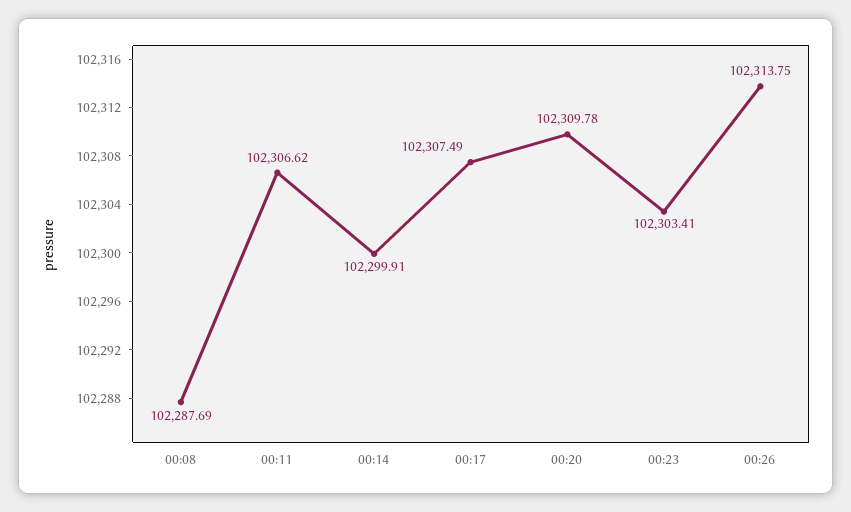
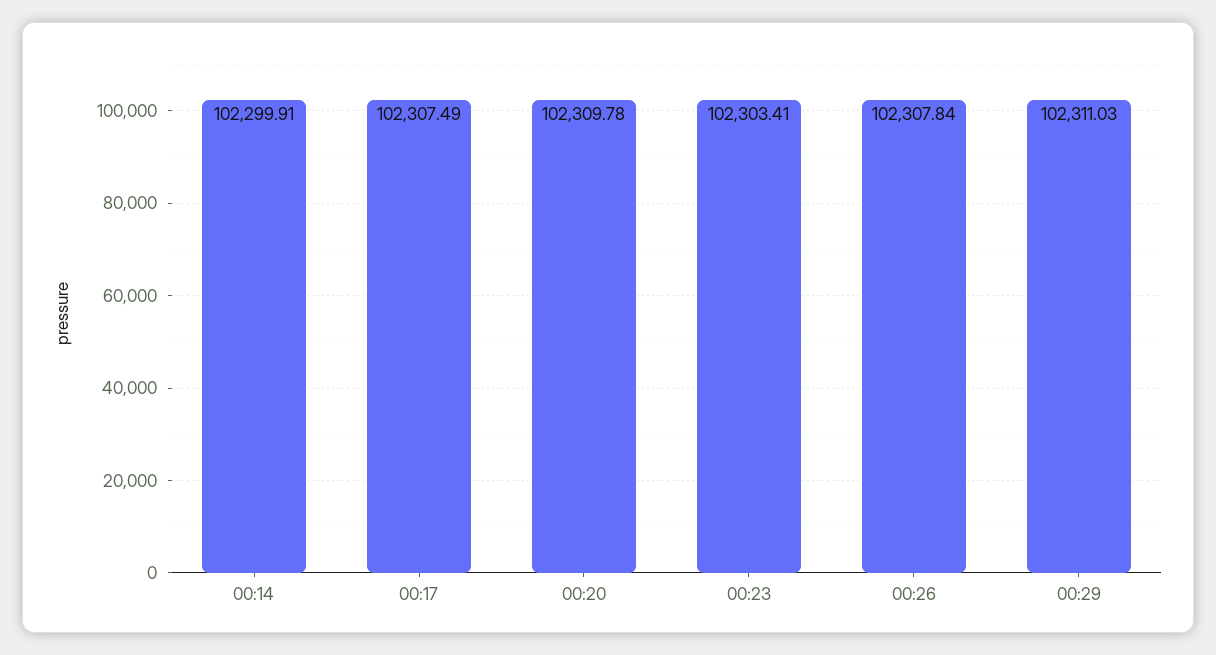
00:08: 102287.69 -> none
00:11: 102306.62 -> none
00:26: 102313.75 -> 102307.84
00:29: none -> 102311.03

